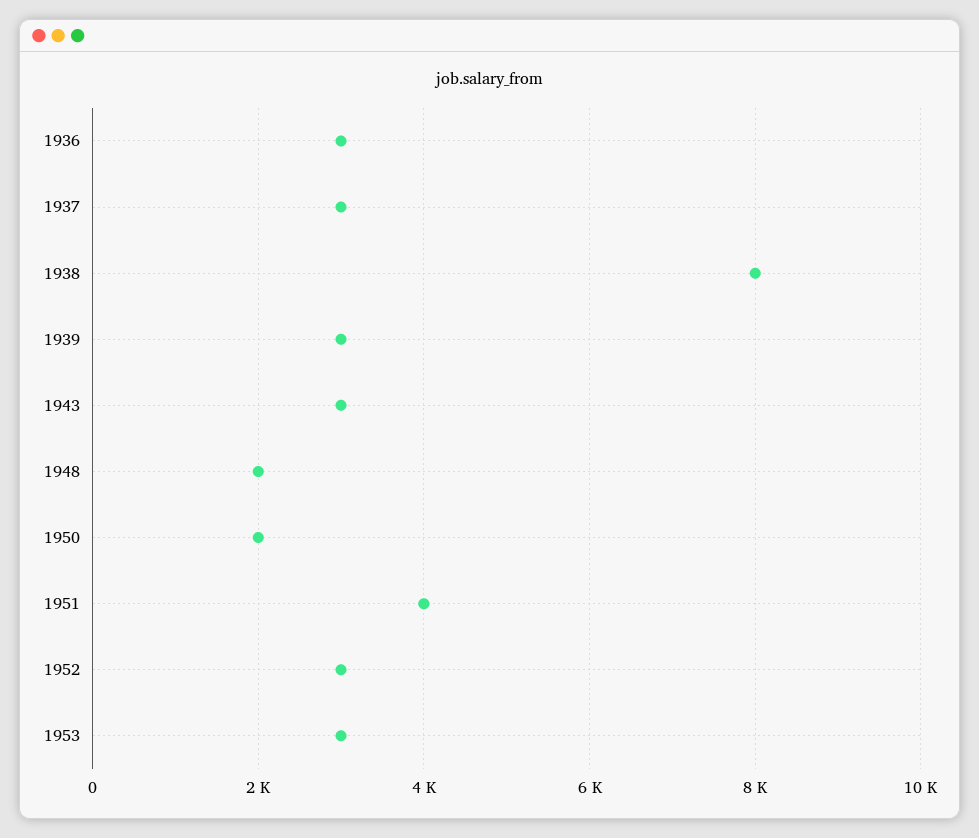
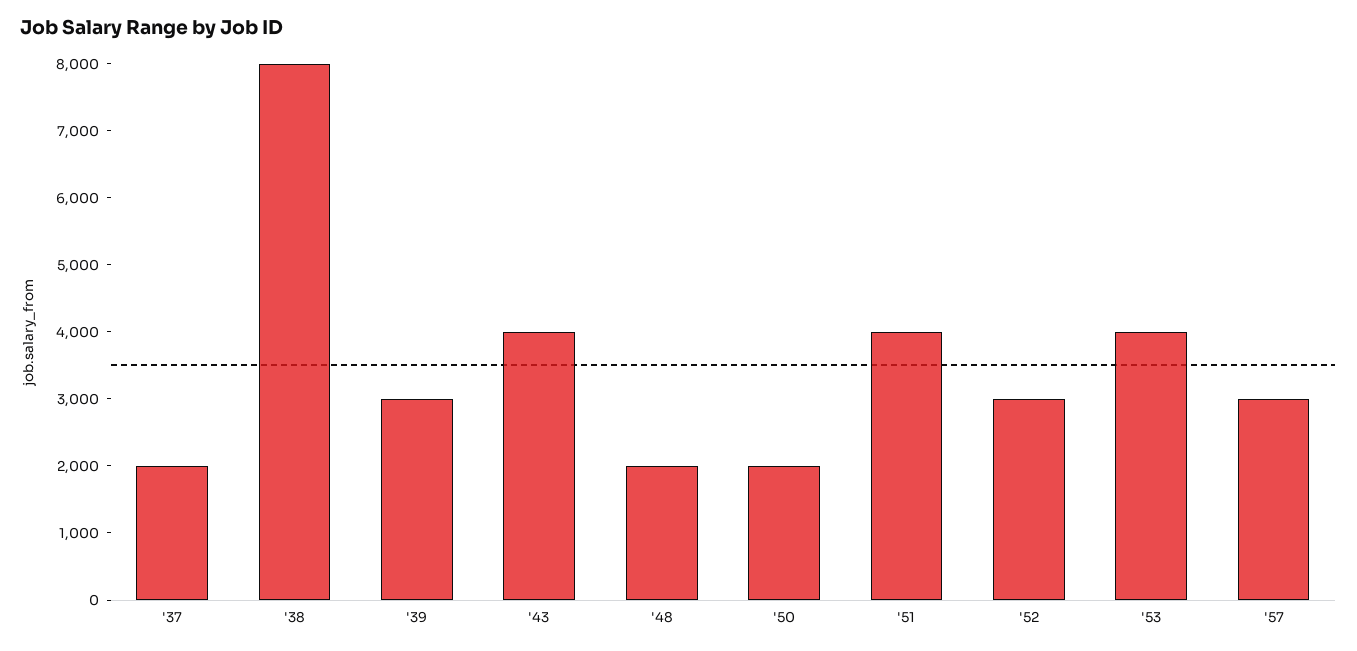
1936: 3000 -> none
1937: 3000 -> 2000
1943: 3000 -> 4000
1953: 3000 -> 4000
'57: none -> 3000

